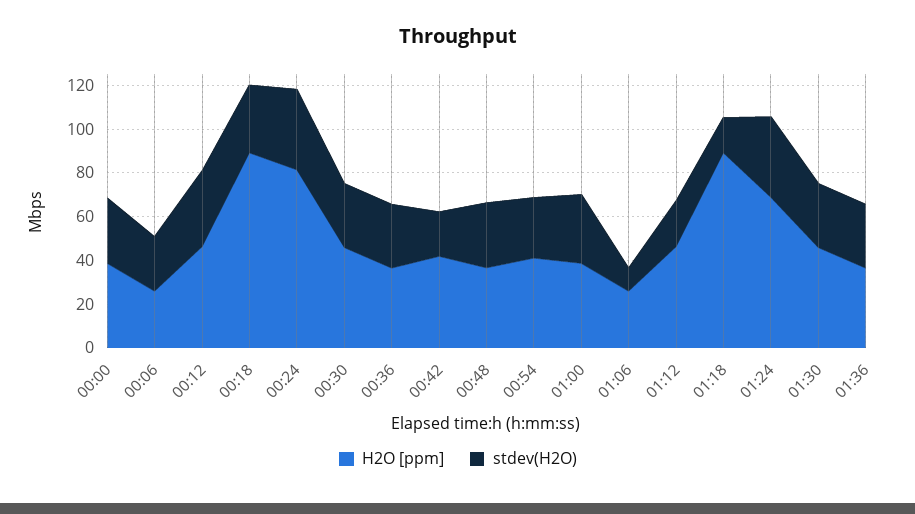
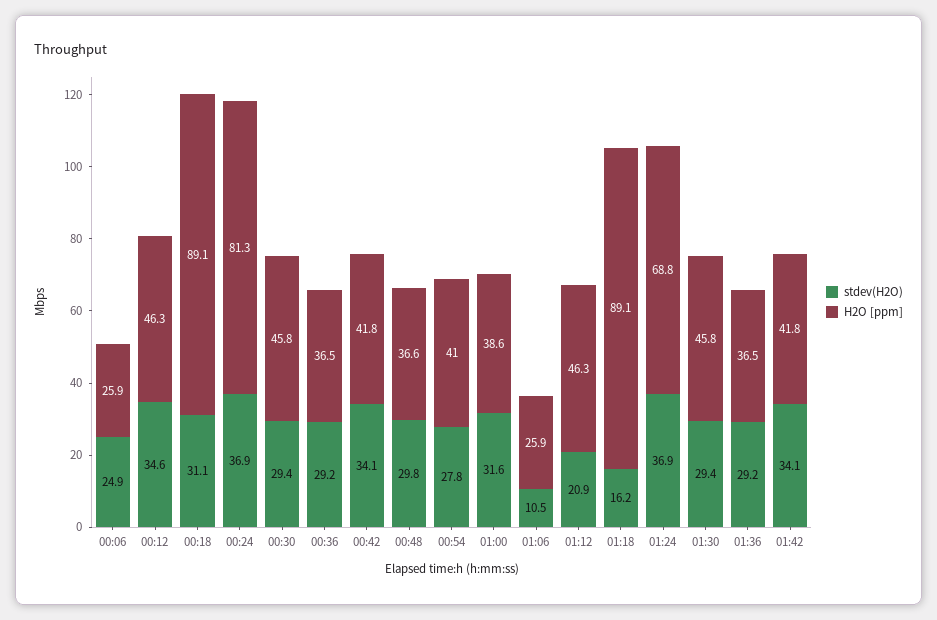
H2O [ppm], 00:00: 40 -> none
stdev(H2O), 00:00: 30 -> none
stdev(H2O), 00:42: 20 -> 34.1
stdev(H2O), 01:42: none -> 34.1
H2O [ppm], 01:42: none -> 41.8

